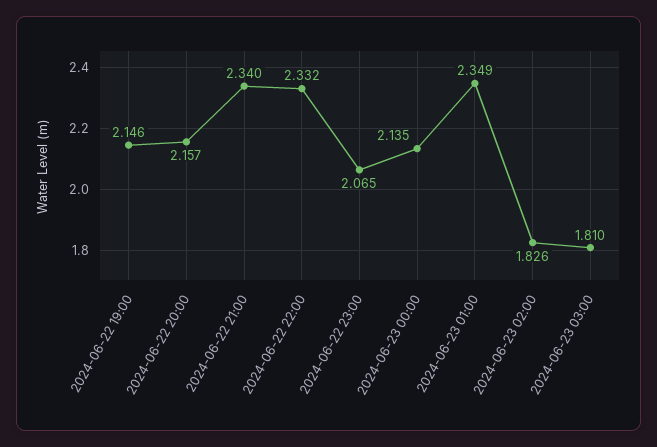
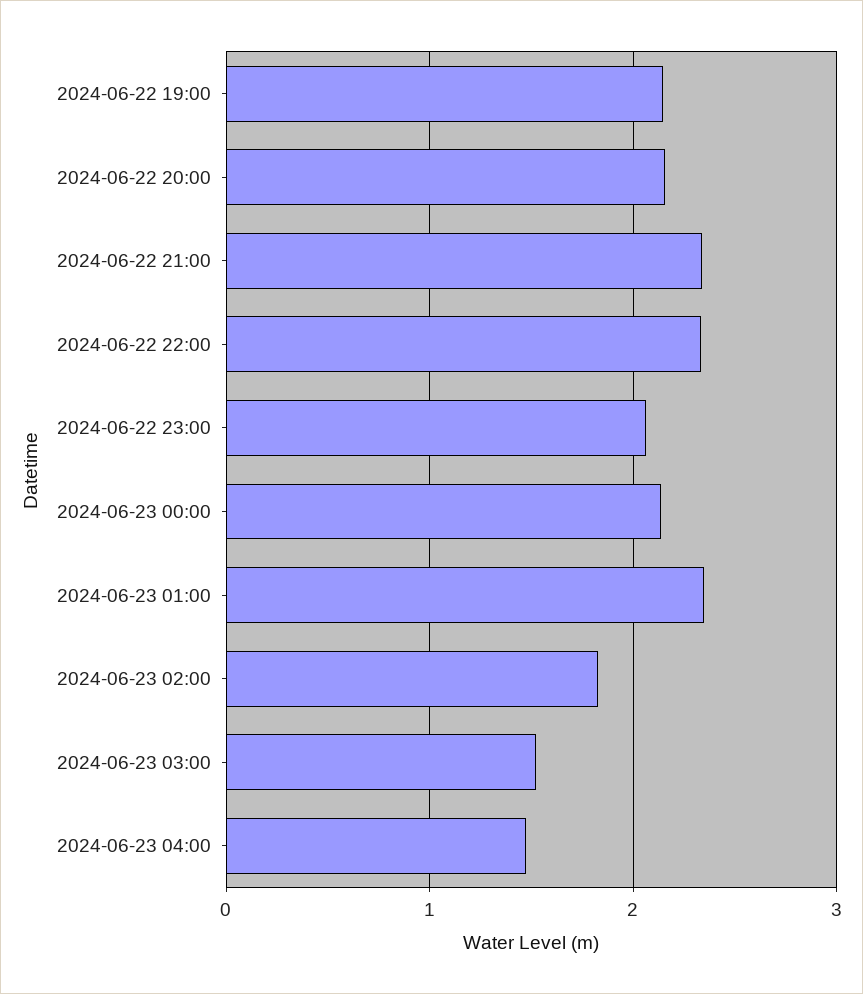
2024-06-23 03:00: 1.81 -> 1.5
2024-06-23 04:00: none -> 1.5

